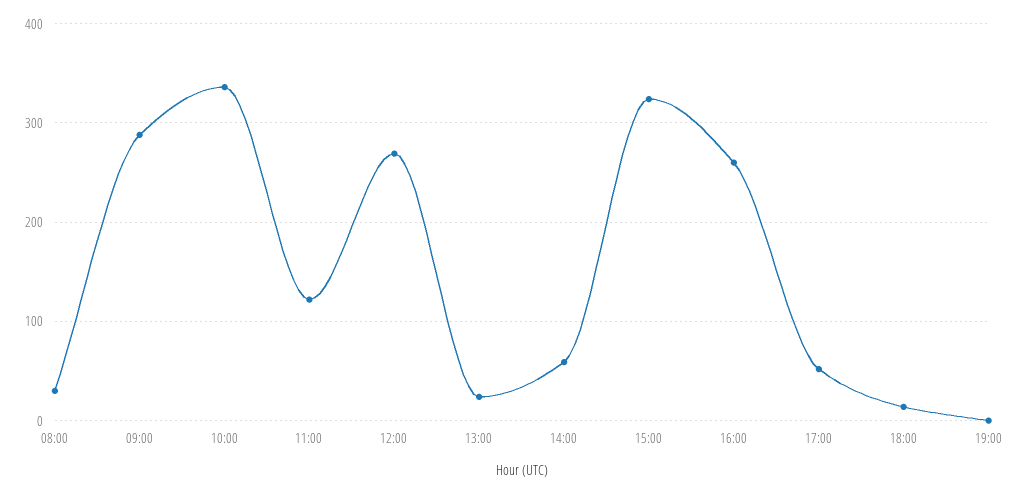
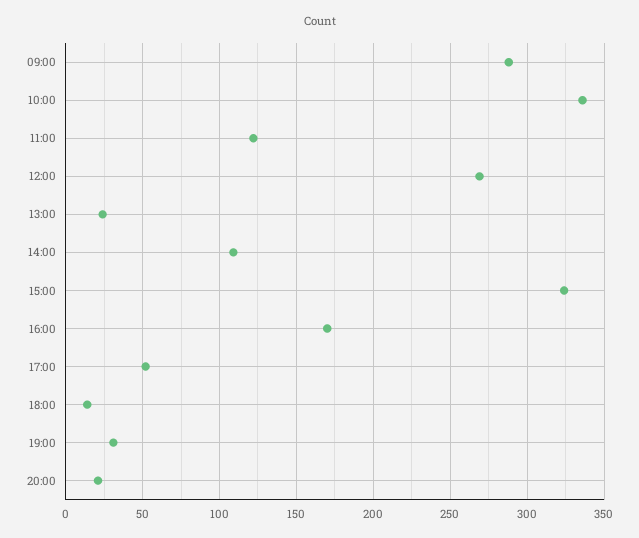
08:00: 30 -> none
14:00: 60 -> 110
16:00: 260 -> 170
19:00: 0 -> 30
20:00: none -> 20

